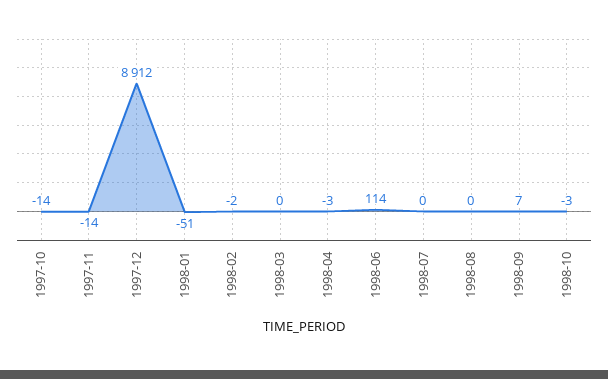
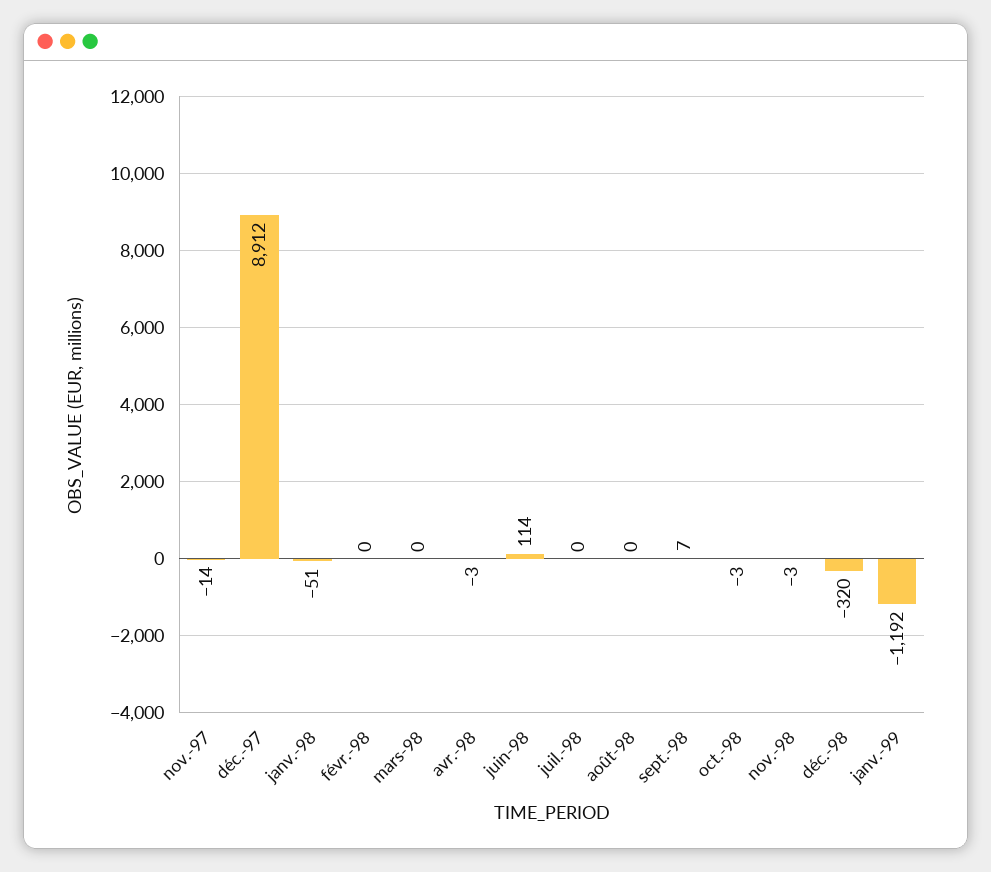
1997-10: -14 -> none
1998-02: -2 -> 0
nov.-98: none -> -3
déc.-98: none -> -320
janv.-99: none -> -1192

